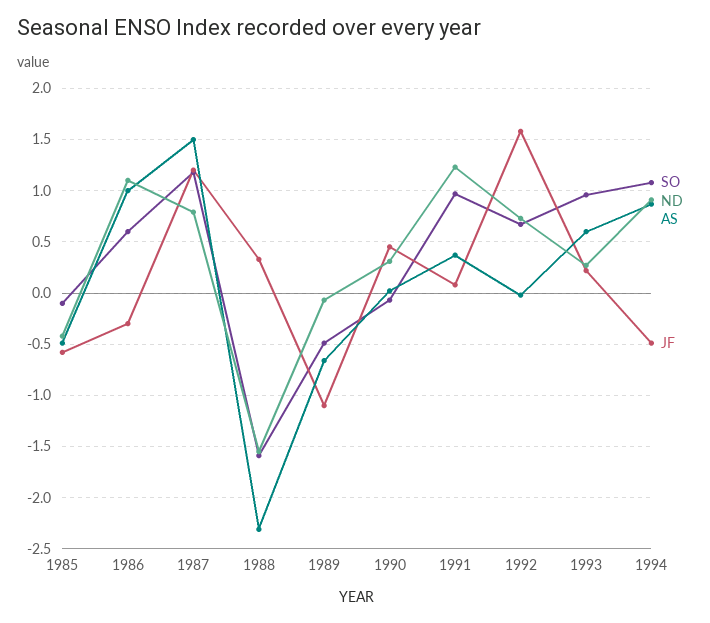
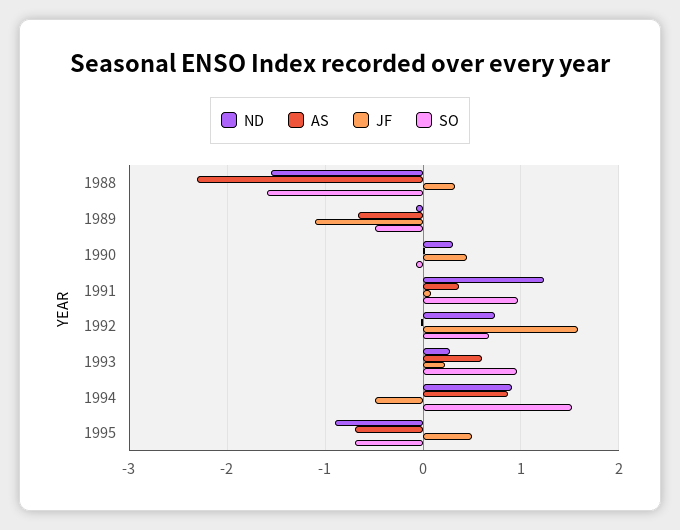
SO, 1985: -0.1 -> none
ND, 1985: -0.4 -> none
AS, 1985: -0.5 -> none
JF, 1985: -0.6 -> none
SO, 1986: 0.6 -> none
ND, 1986: 1.1 -> none
AS, 1986: 1 -> none
JF, 1986: -0.3 -> none
SO, 1987: 1.2 -> none
ND, 1987: 0.8 -> none
AS, 1987: 1.5 -> none
JF, 1987: 1.2 -> none
SO, 1994: 1.1 -> 1.5
ND, 1995: none -> -0.9
AS, 1995: none -> -0.7
JF, 1995: none -> 0.5
SO, 1995: none -> -0.7

